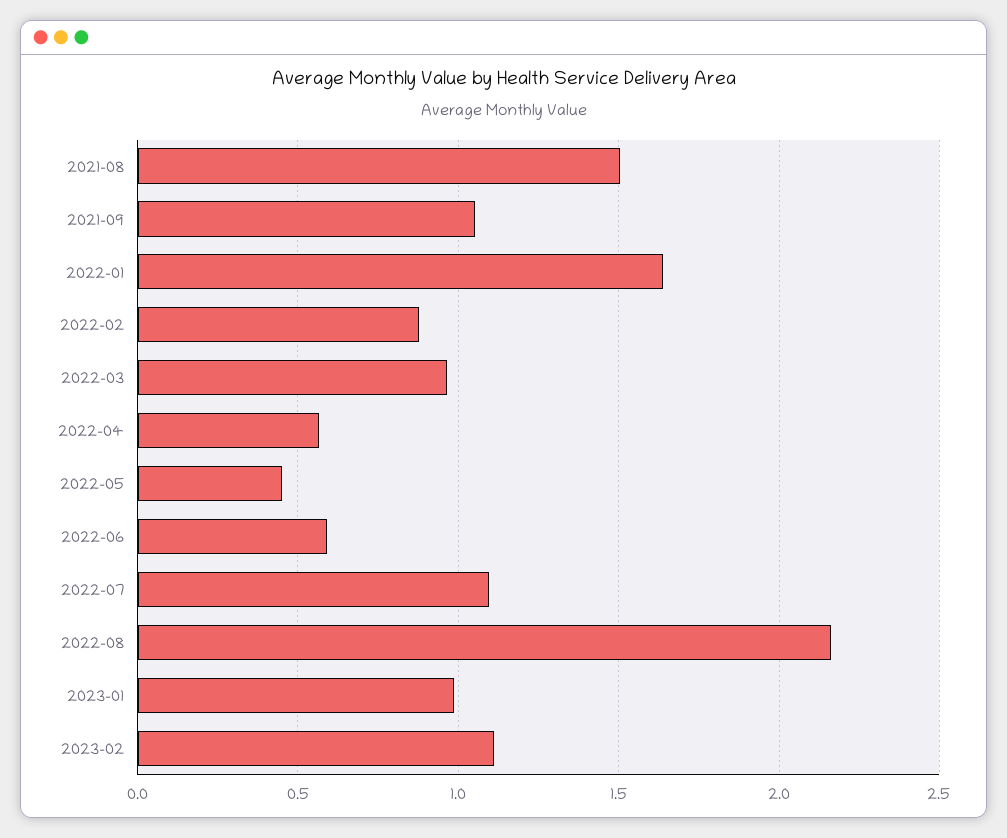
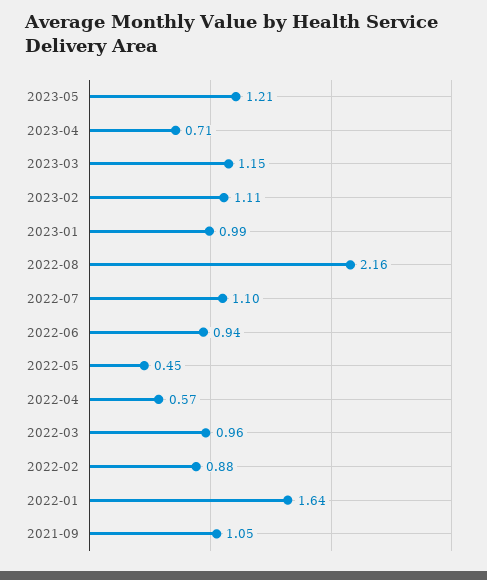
2021-08: 1.5 -> none
2022-06: 0.6 -> 0.94
2023-05: none -> 1.21
2023-04: none -> 0.71
2023-03: none -> 1.15

